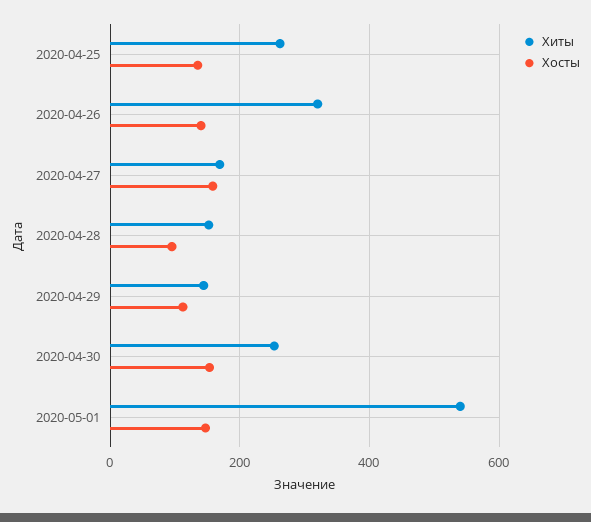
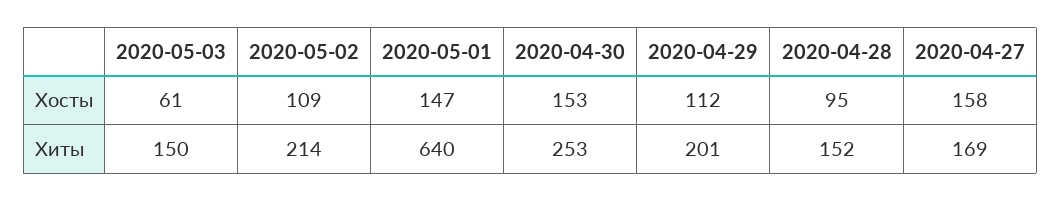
Хиты, 2020-04-25: 260 -> none
Хосты, 2020-04-25: 140 -> none
Хиты, 2020-04-26: 320 -> none
Хосты, 2020-04-26: 140 -> none
Хиты, 2020-04-29: 140 -> 201
Хиты, 2020-05-01: 540 -> 640
Хосты, 2020-05-03: none -> 61
Хосты, 2020-05-02: none -> 109
Хиты, 2020-05-03: none -> 150
Хиты, 2020-05-02: none -> 214

